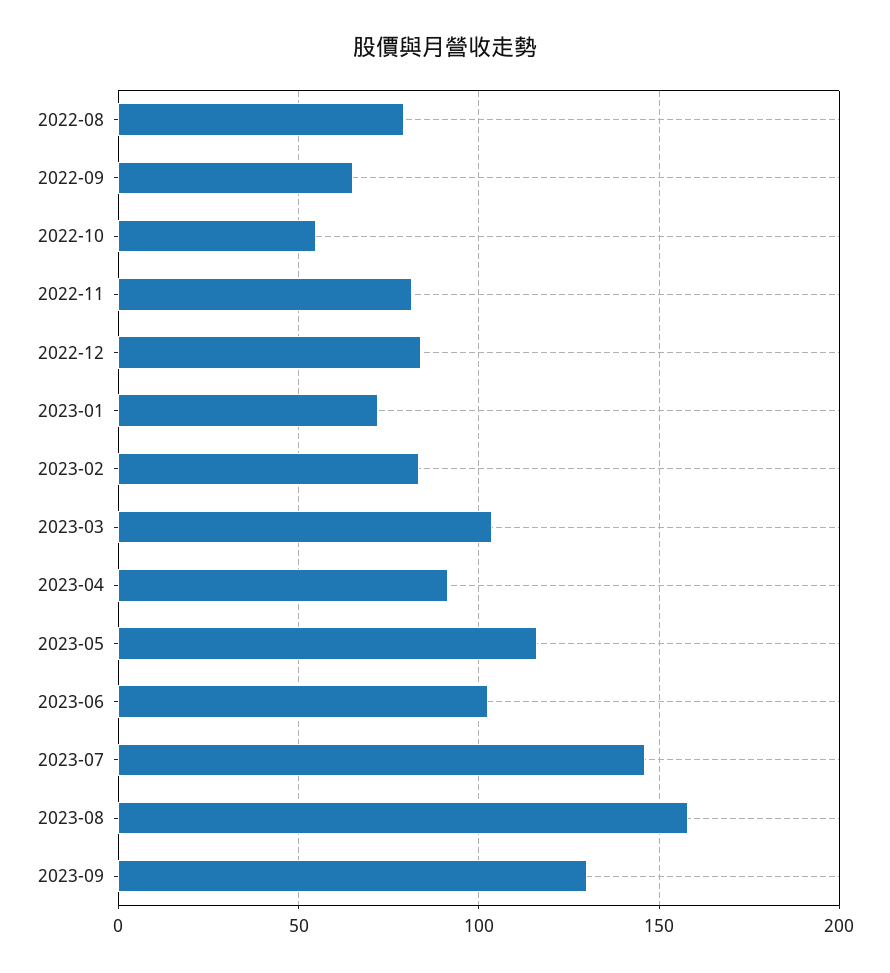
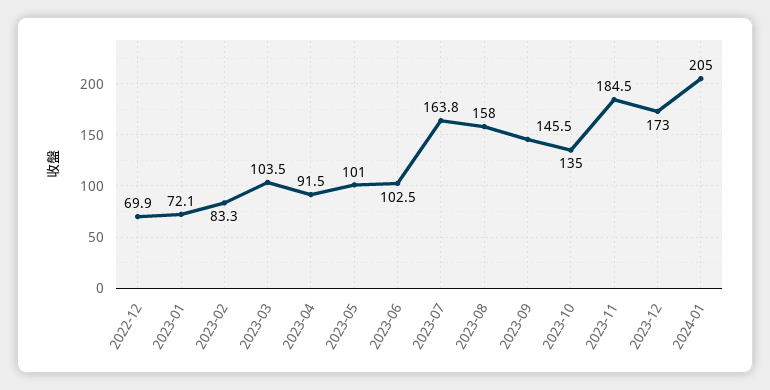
2022-08: 80 -> none
2022-09: 65 -> none
2022-10: 55 -> none
2022-11: 80 -> none
2022-12: 85 -> 69.9
2023-05: 115 -> 101
2023-07: 145 -> 163.8
2023-09: 130 -> 145.5
2023-10: none -> 135
2023-11: none -> 184.5
2023-12: none -> 173
2024-01: none -> 205

